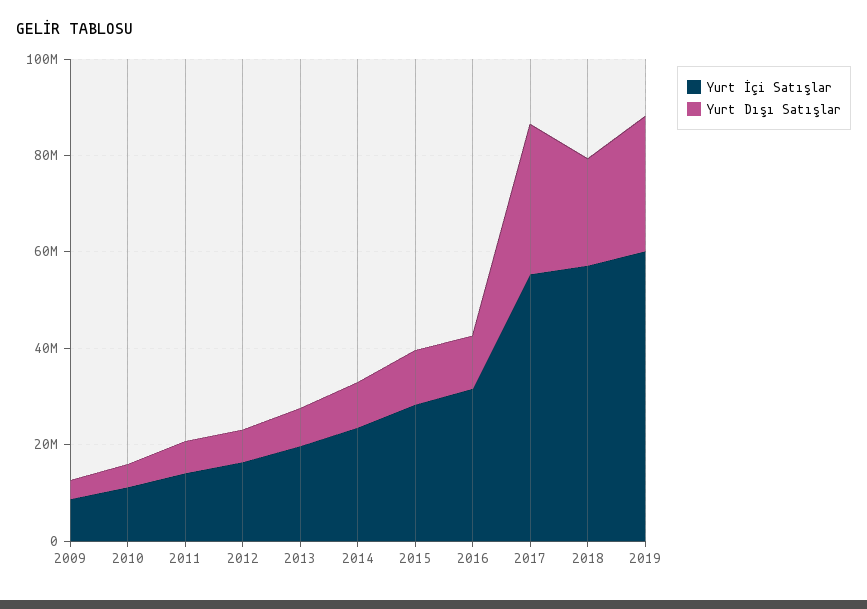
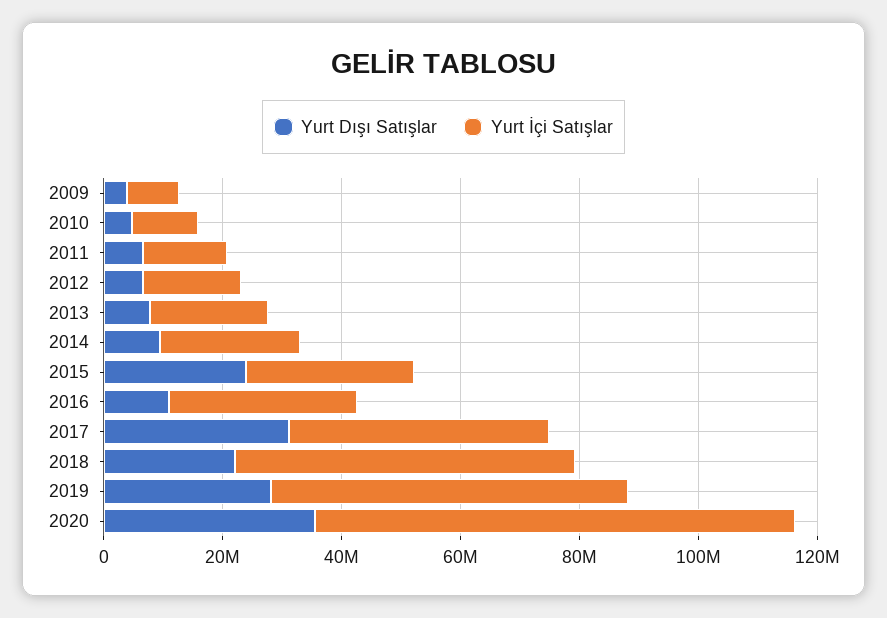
Yurt Dışı Satışlar, 2015: 10000000 -> 25000000
Yurt İçi Satışlar, 2017: 55000000 -> 45000000
Yurt Dışı Satışlar, 2020: none -> 35000000
Yurt İçi Satışlar, 2020: none -> 80000000

